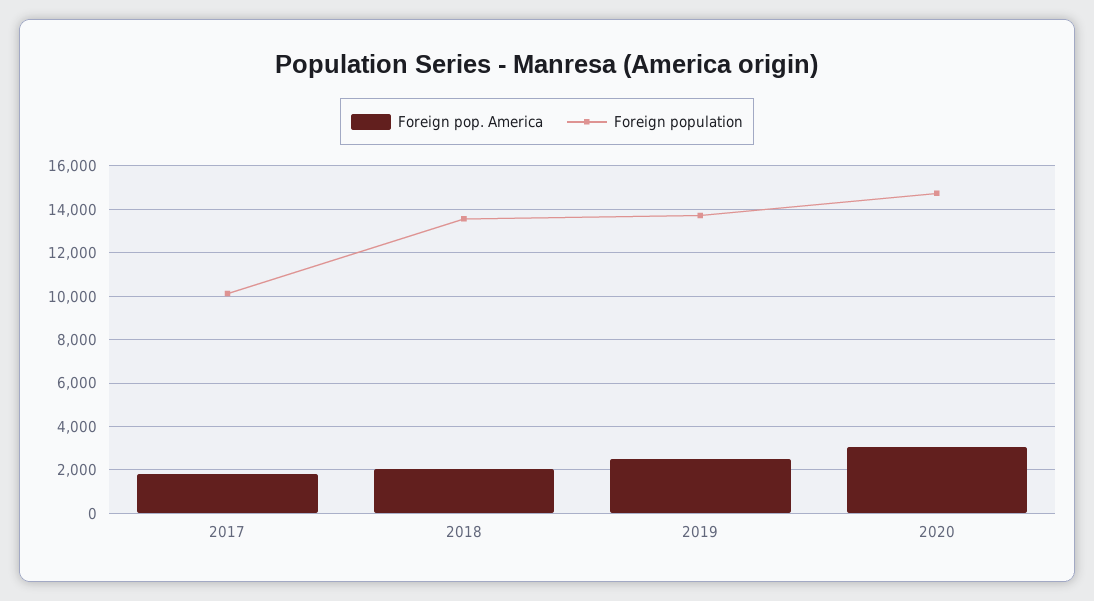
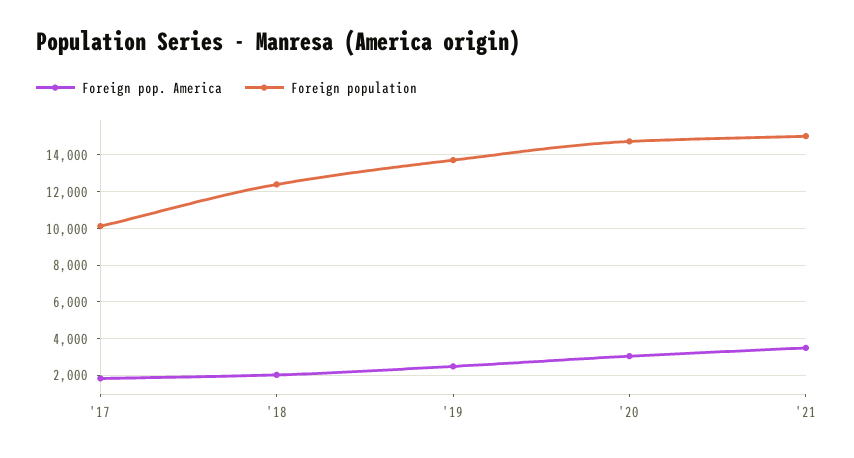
Foreign population, 2018: 13500 -> 12500
Foreign pop. America, '21: none -> 3500
Foreign population, '21: none -> 15000

